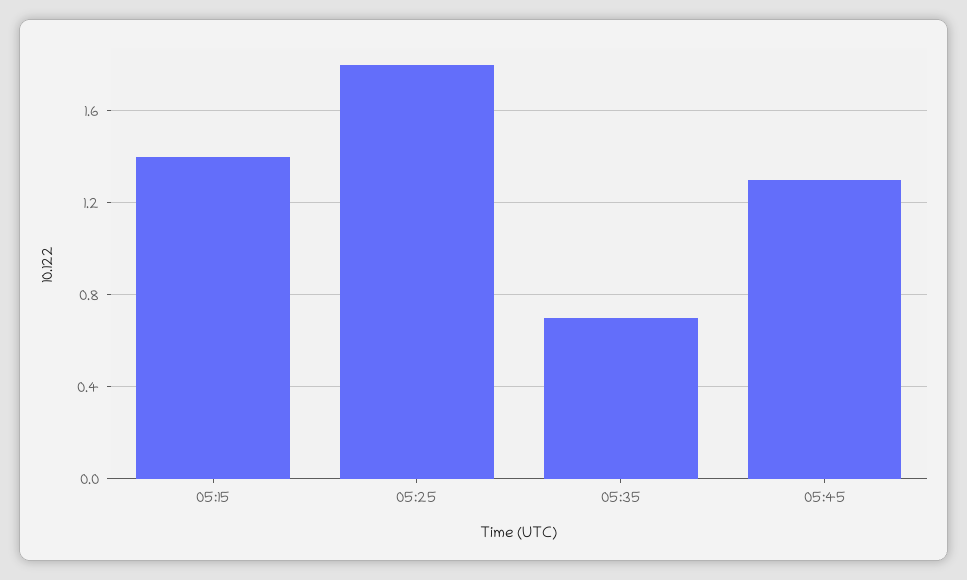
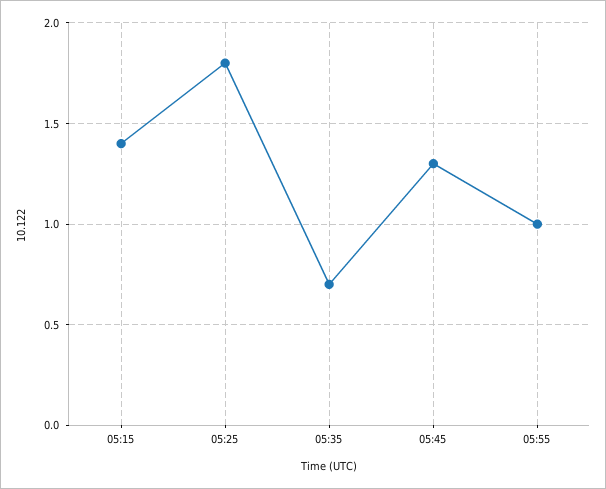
05:55: none -> 1

